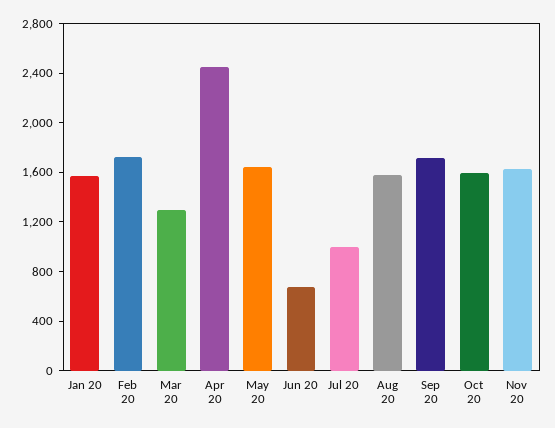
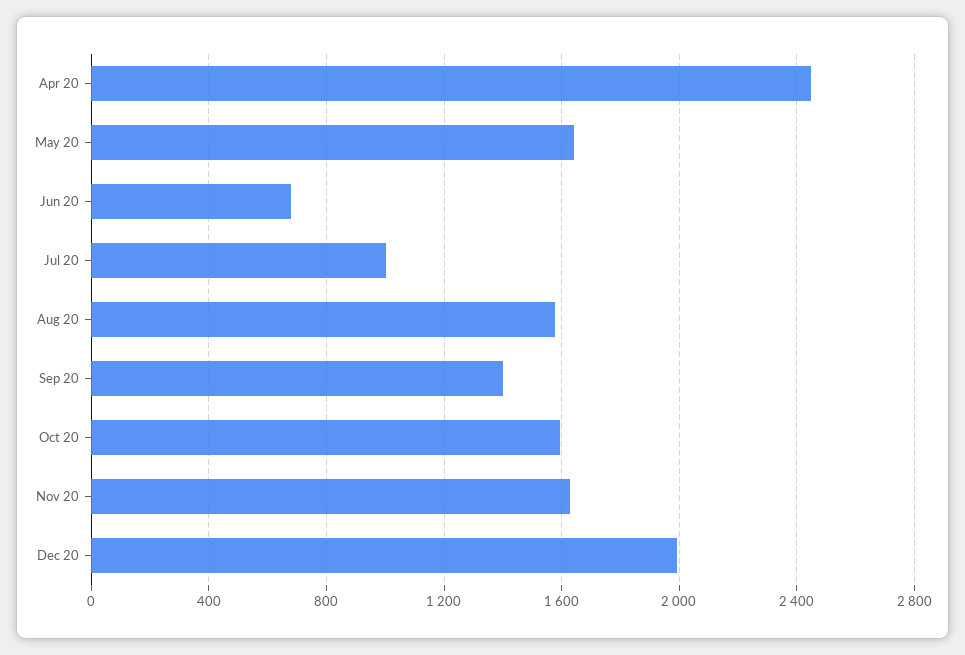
Jan 20: 1600 -> none
Feb 20: 1700 -> none
Mar 20: 1300 -> none
Sep 20: 1700 -> 1400
Dec 20: none -> 2000

